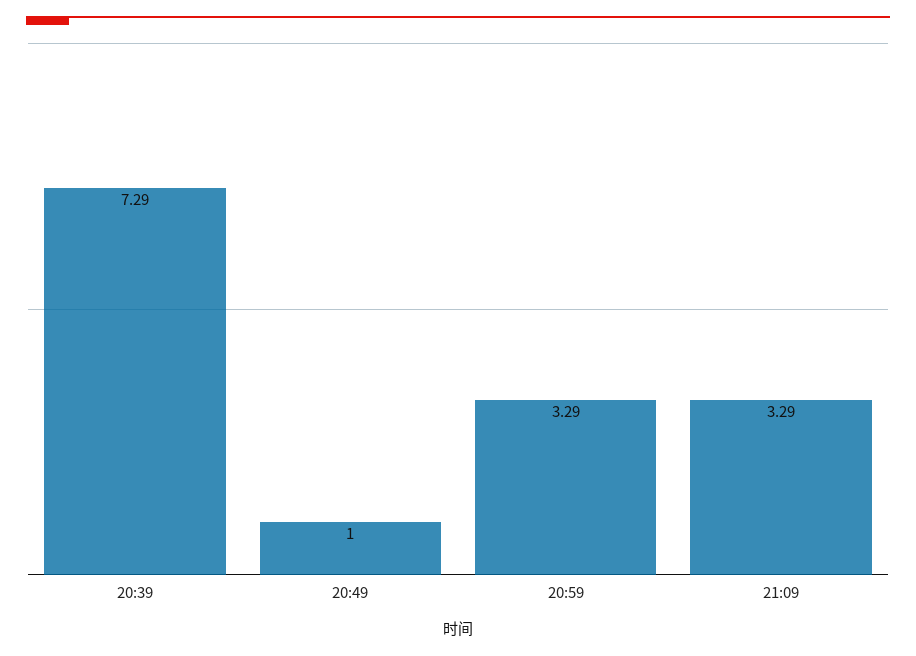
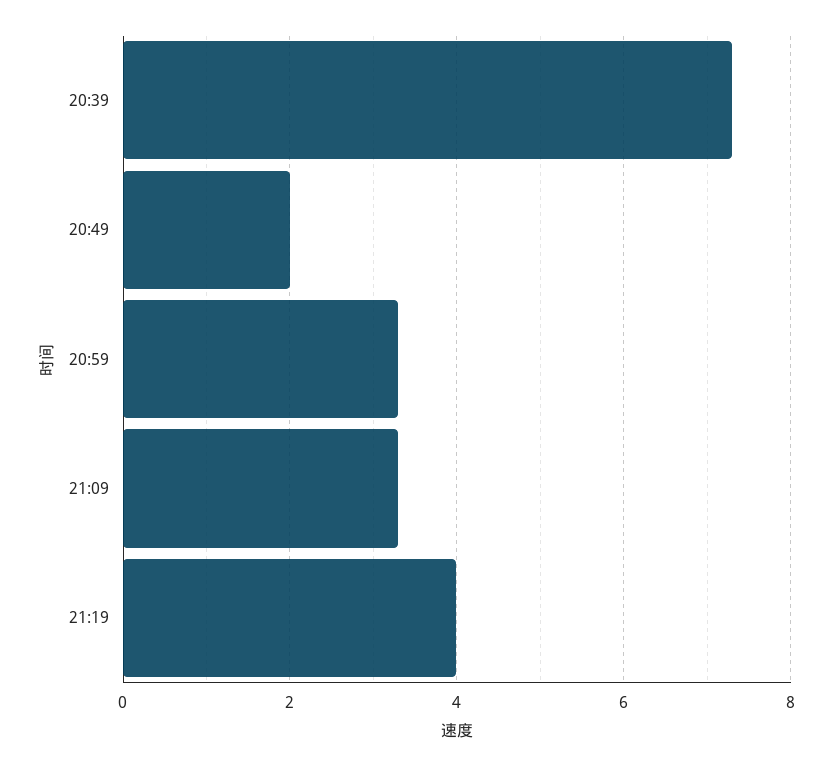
20:49: 1 -> 2
21:19: none -> 4

